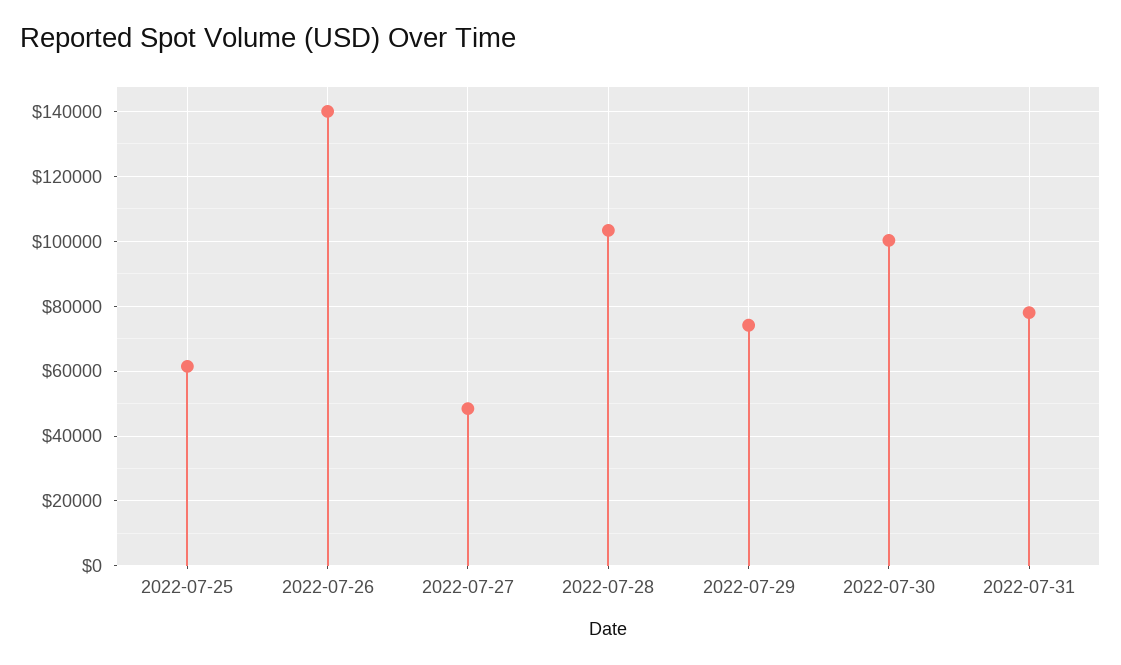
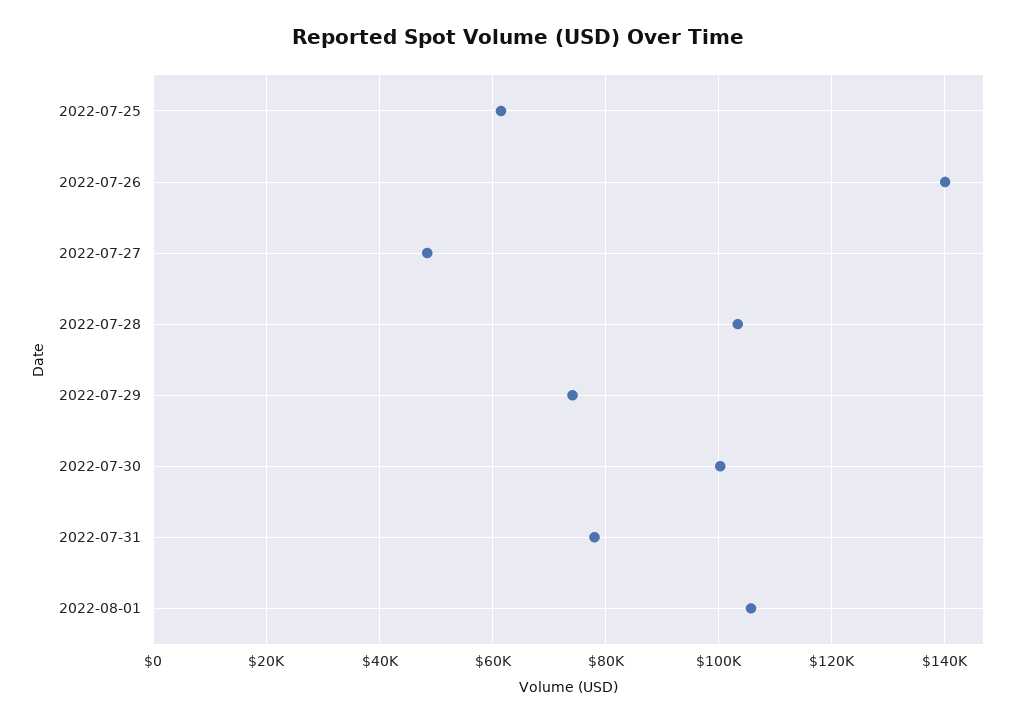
2022-08-01: none -> 106000

